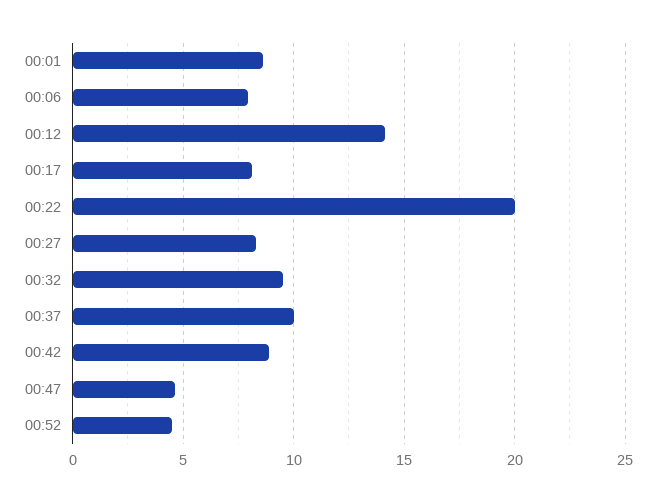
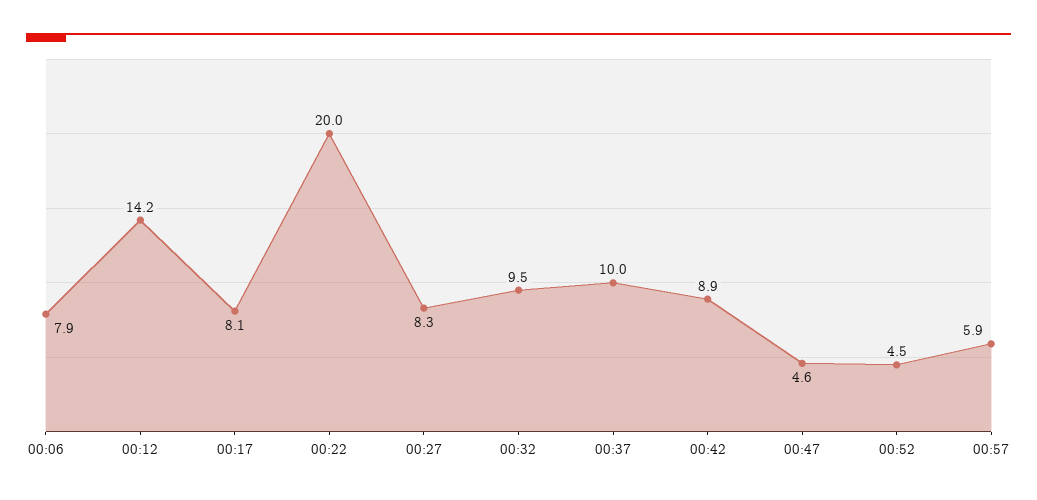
00:01: 8.5 -> none
00:57: none -> 5.9

